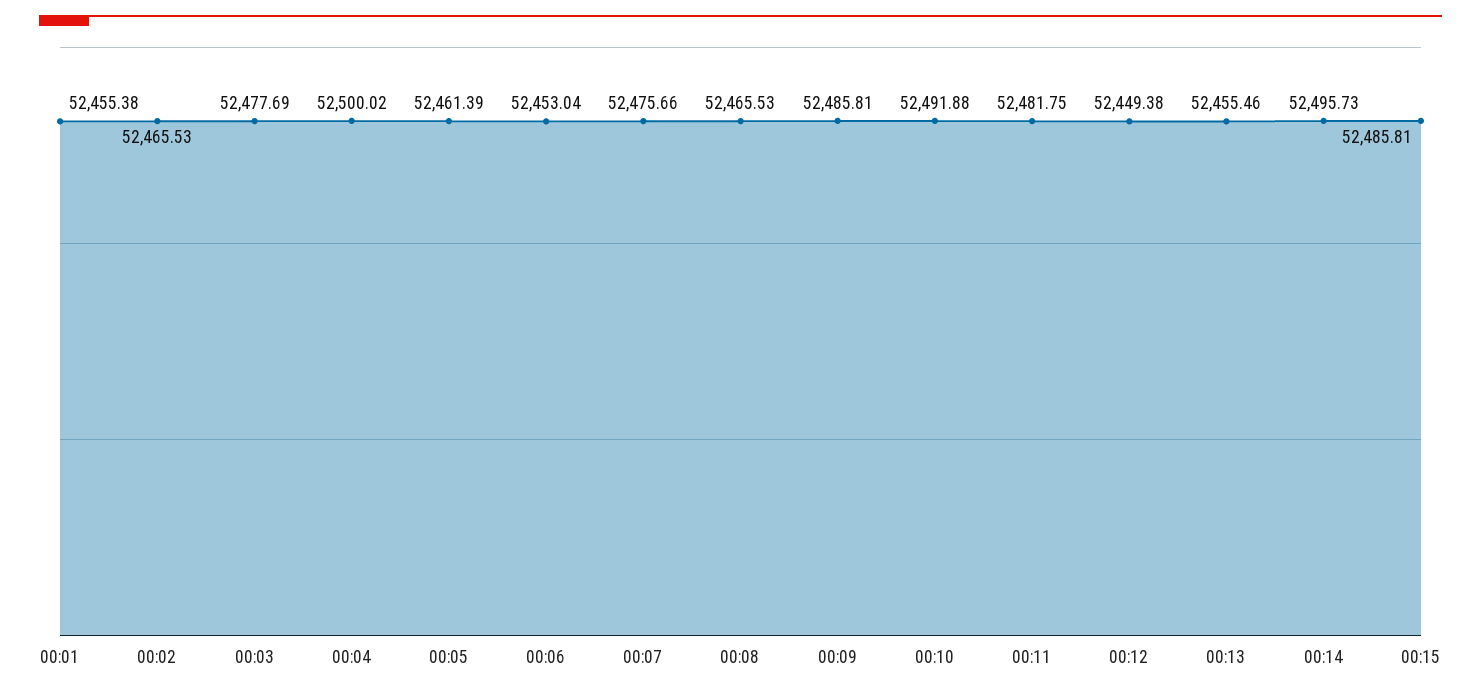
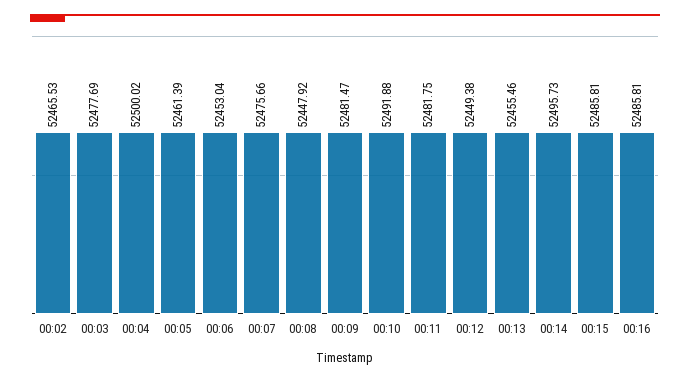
00:01: 52455.38 -> none
00:08: 52465.53 -> 52447.92
00:09: 52485.81 -> 52481.47
00:16: none -> 52485.81

